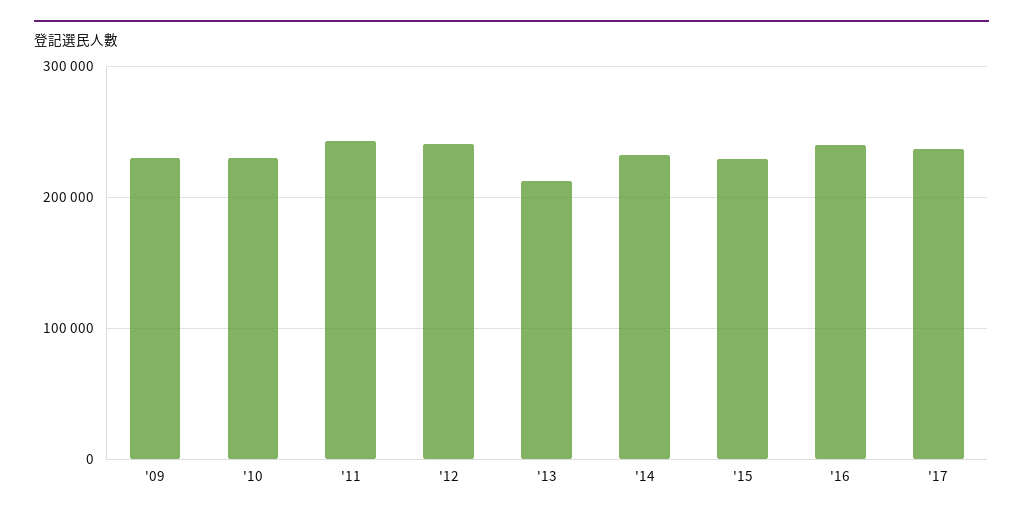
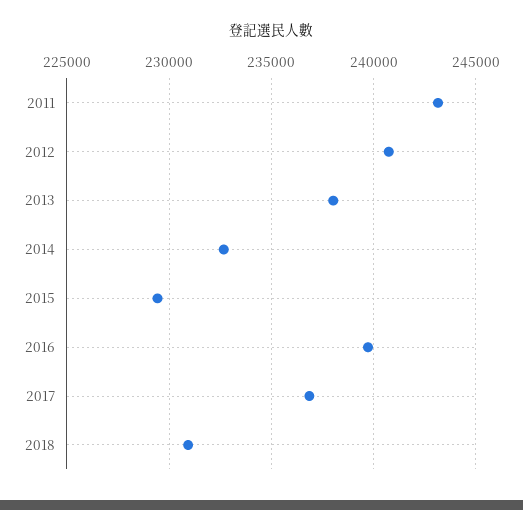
'09: 230000 -> none
'10: 230000 -> none
'13: 210000 -> 238000
2018: none -> 231000

